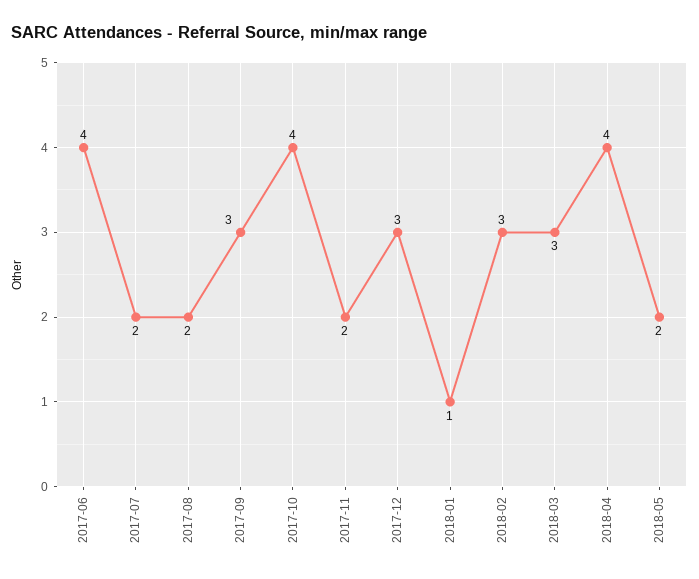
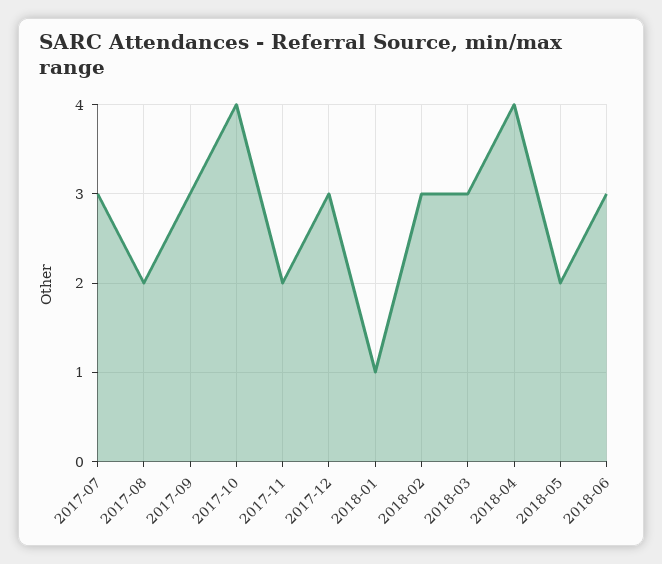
2017-06: 4 -> none
2017-07: 2 -> 3
2018-06: none -> 3

